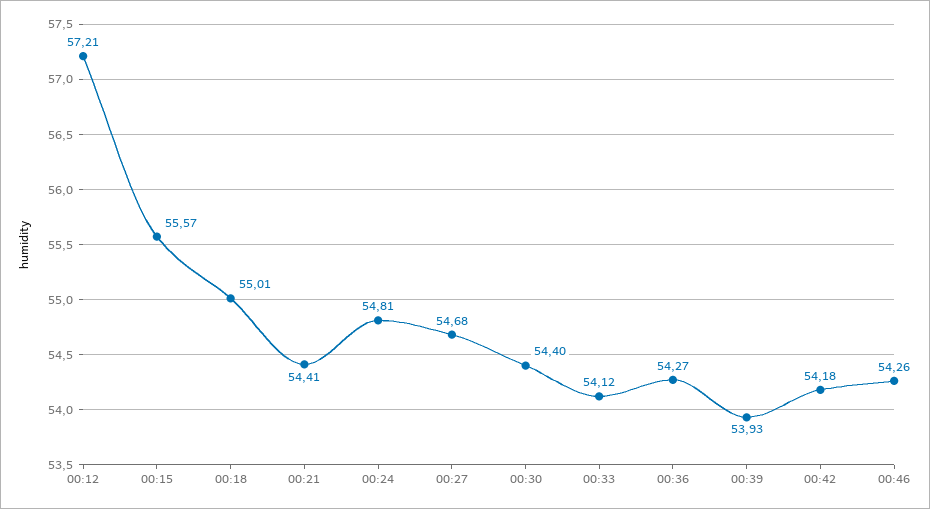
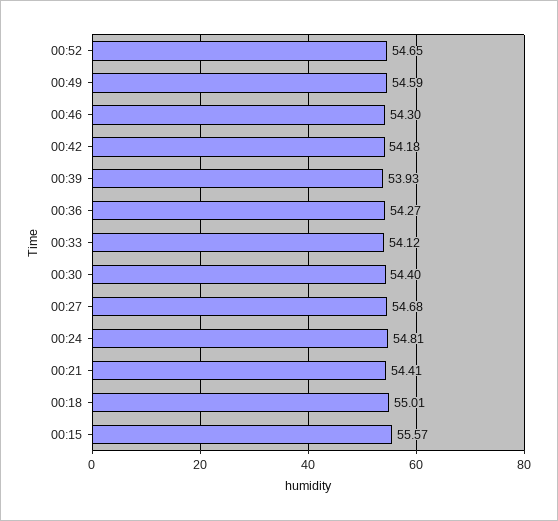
00:12: 57.21 -> none
00:46: 54.26 -> 54.3
00:52: none -> 54.65
00:49: none -> 54.59

